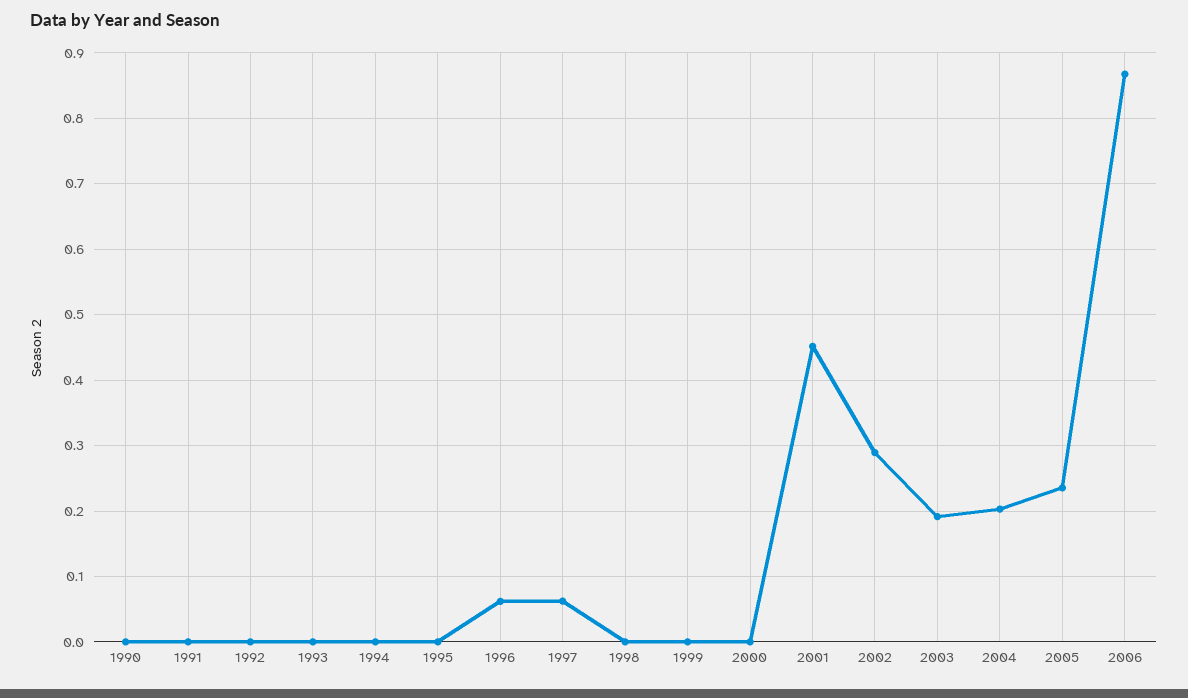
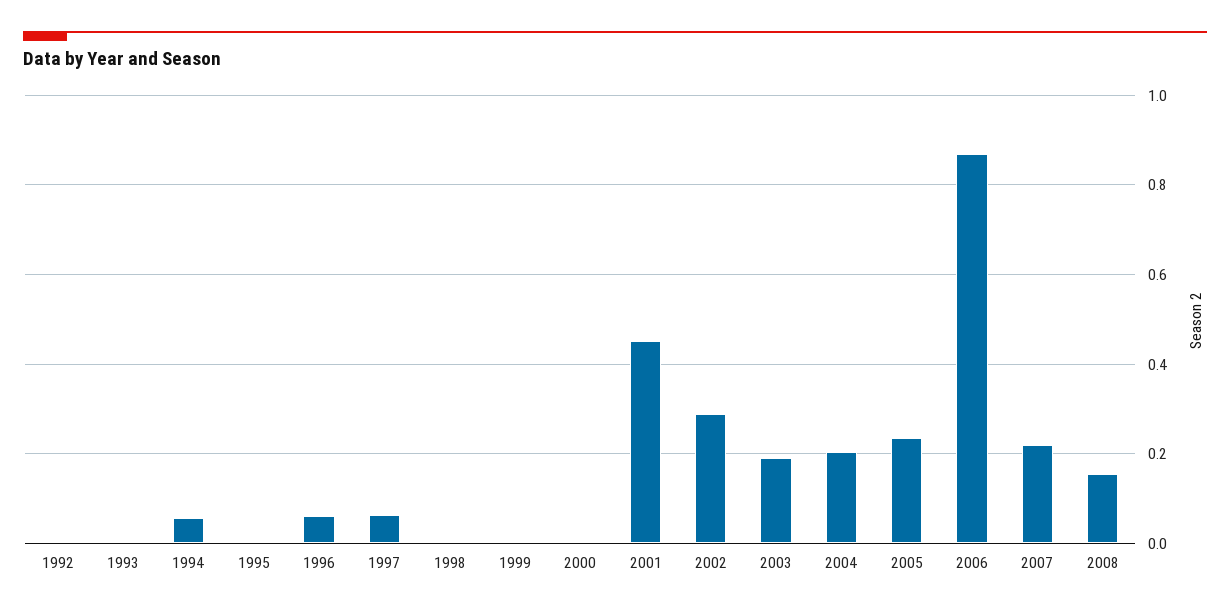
1990: 0 -> none
1991: 0 -> none
1994: 0 -> 0.06
2007: none -> 0.22
2008: none -> 0.16

